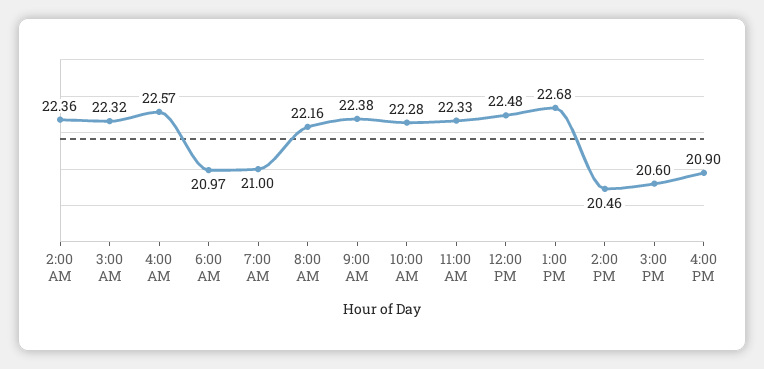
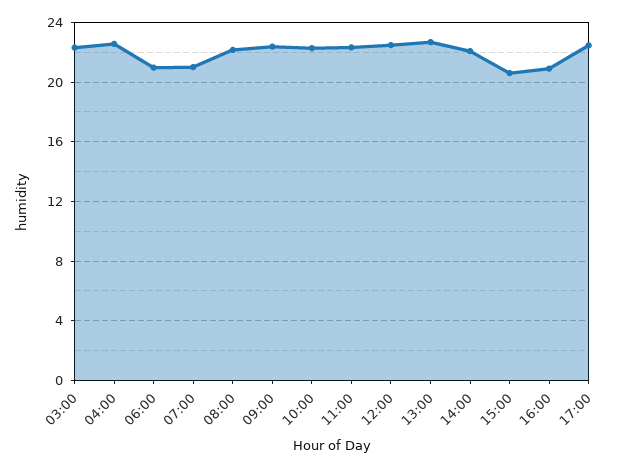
2:00 AM: 22.36 -> none
2:00 PM: 20.46 -> 22
17:00: none -> 22.5

